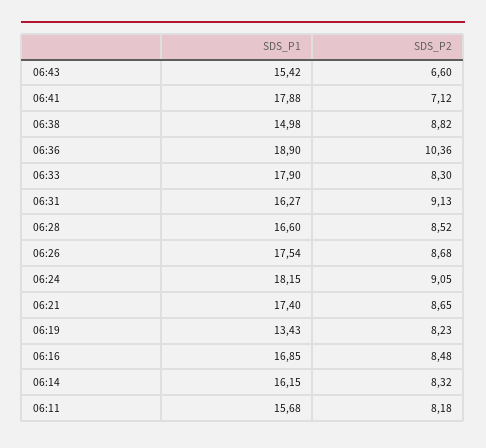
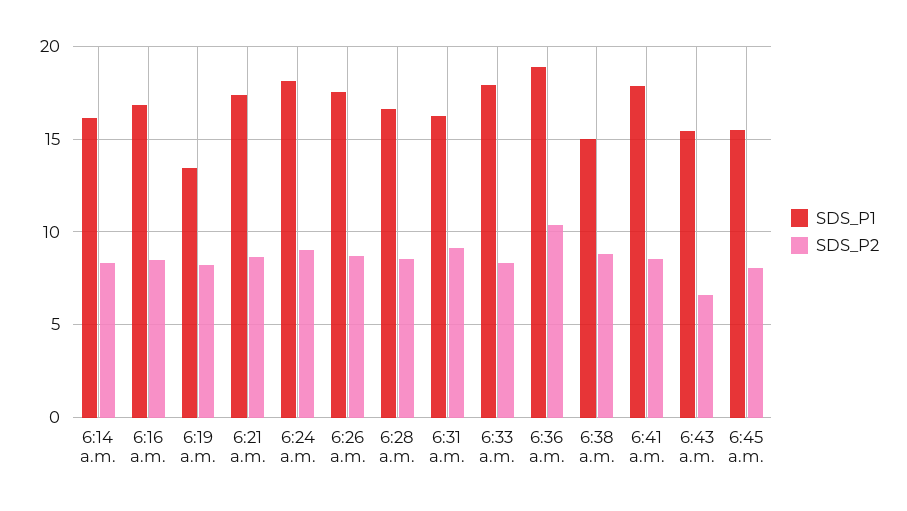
SDS_P2, 06:41: 7.12 -> 8.5
SDS_P1, 06:11: 15.68 -> none
SDS_P2, 06:11: 8.18 -> none
SDS_P1, 6:45 a.m.: none -> 15.5
SDS_P2, 6:45 a.m.: none -> 8

